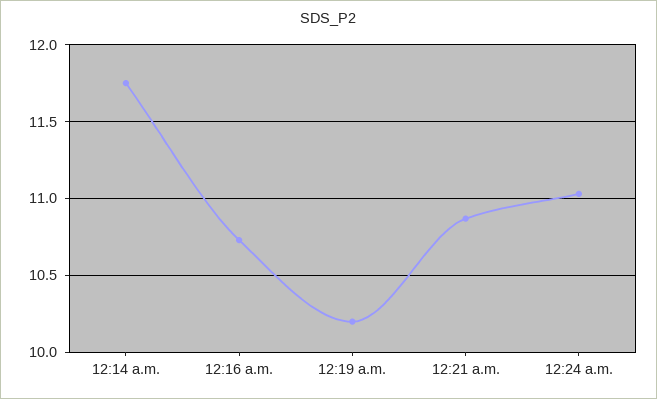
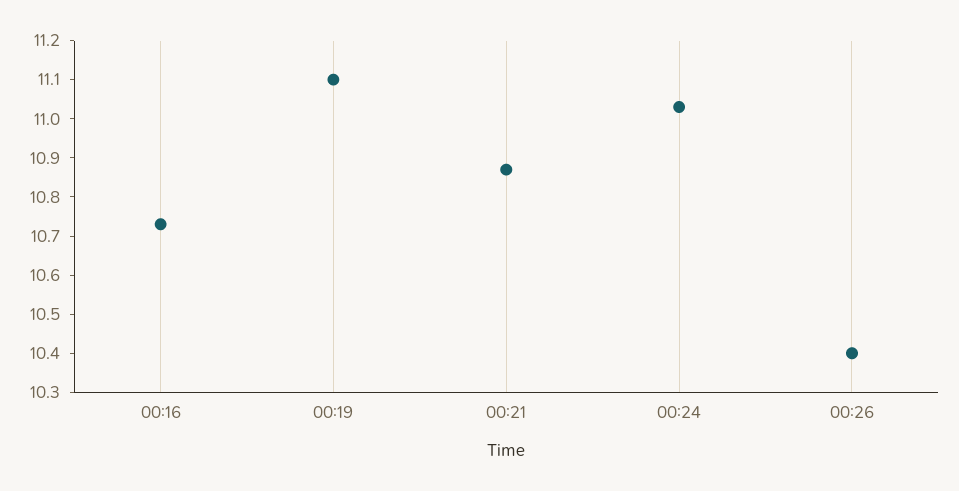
12:14 a.m.: 11.75 -> none
12:19 a.m.: 10.2 -> 11.1
00:26: none -> 10.4

